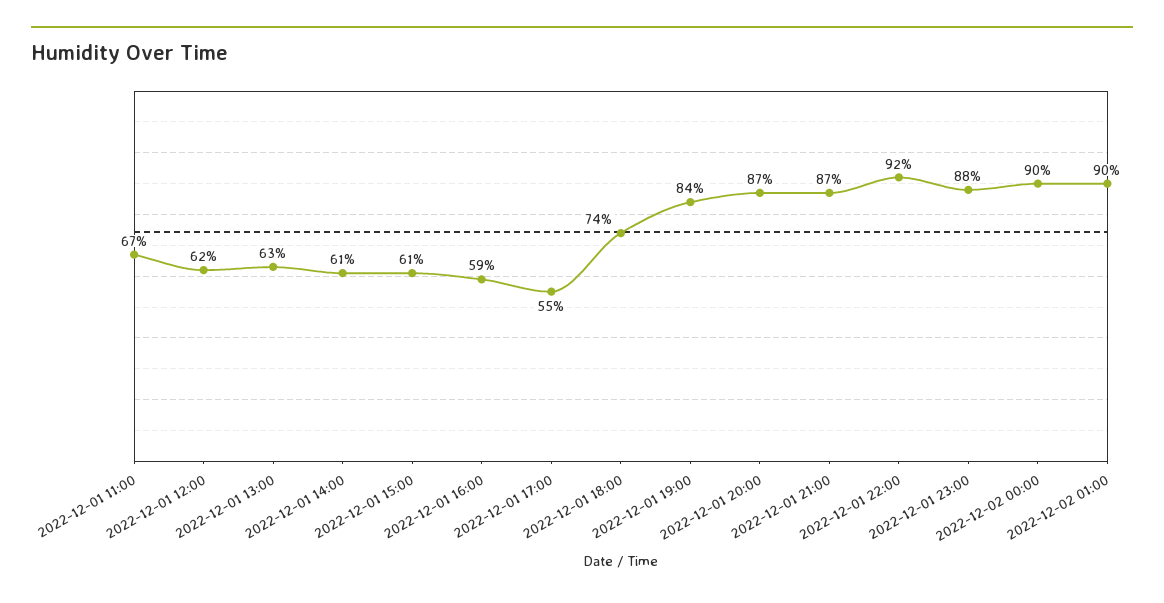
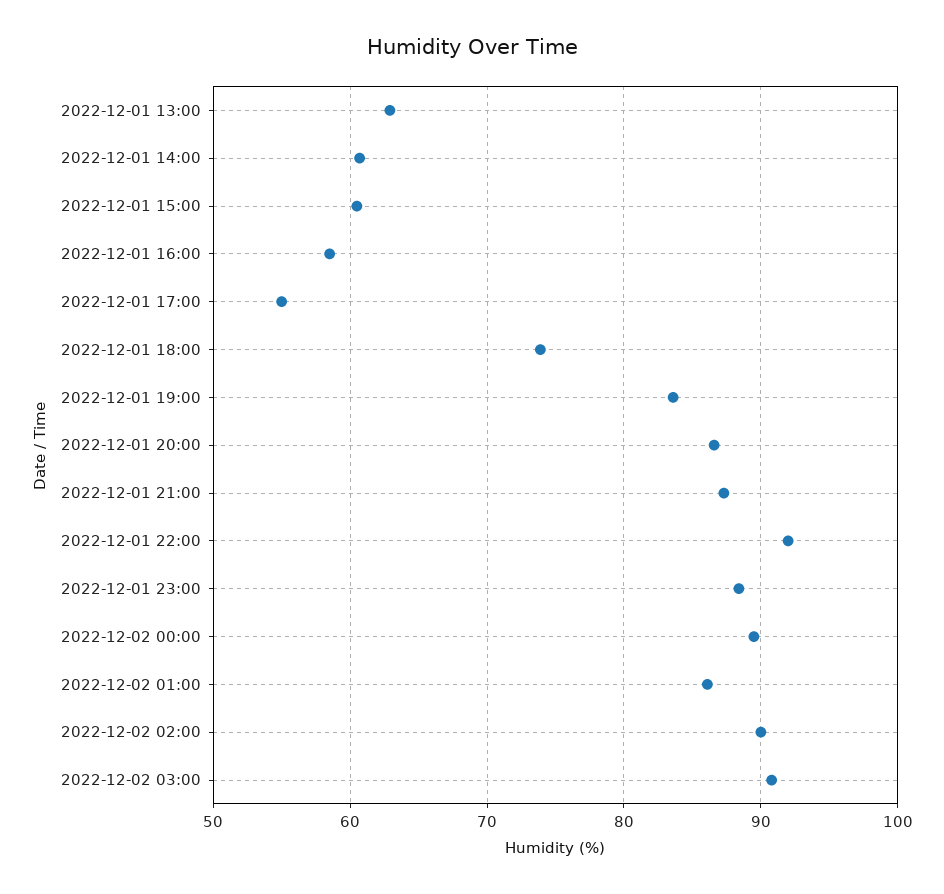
2022-12-01 11:00: 67 -> none
2022-12-01 12:00: 62 -> none
2022-12-02 01:00: 90 -> 86
2022-12-02 02:00: none -> 90
2022-12-02 03:00: none -> 91

